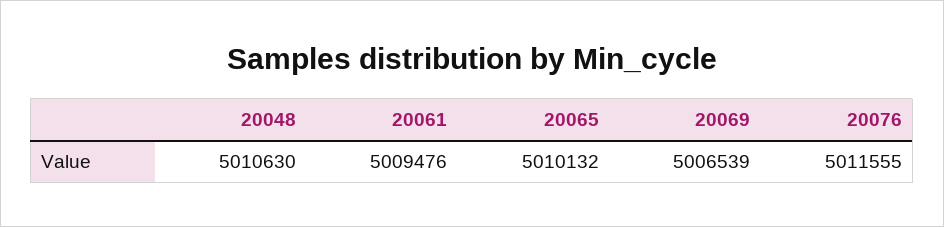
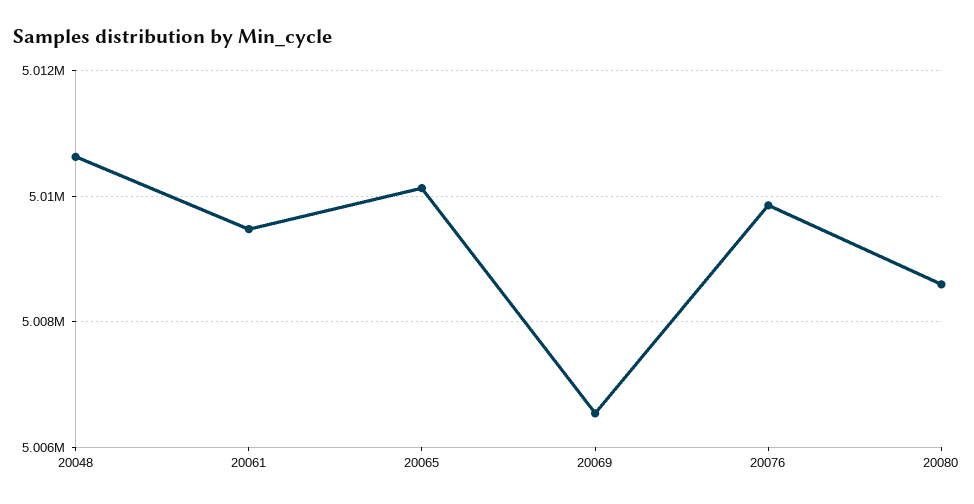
20076: 5011555 -> 5009800
20080: none -> 5008600

